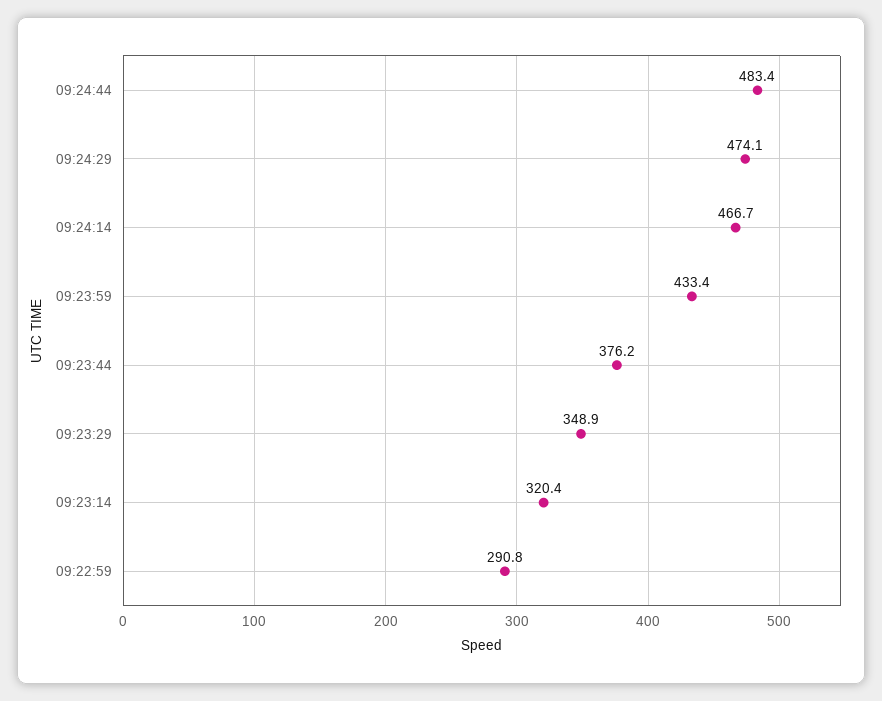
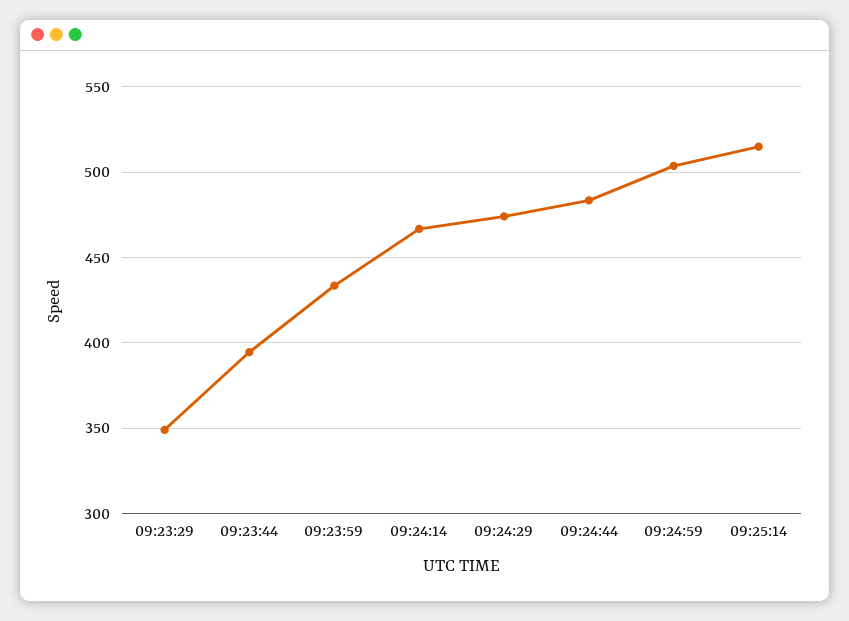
09:23:44: 376.2 -> 395
09:23:14: 320.4 -> none
09:22:59: 290.8 -> none
09:24:59: none -> 505
09:25:14: none -> 515

